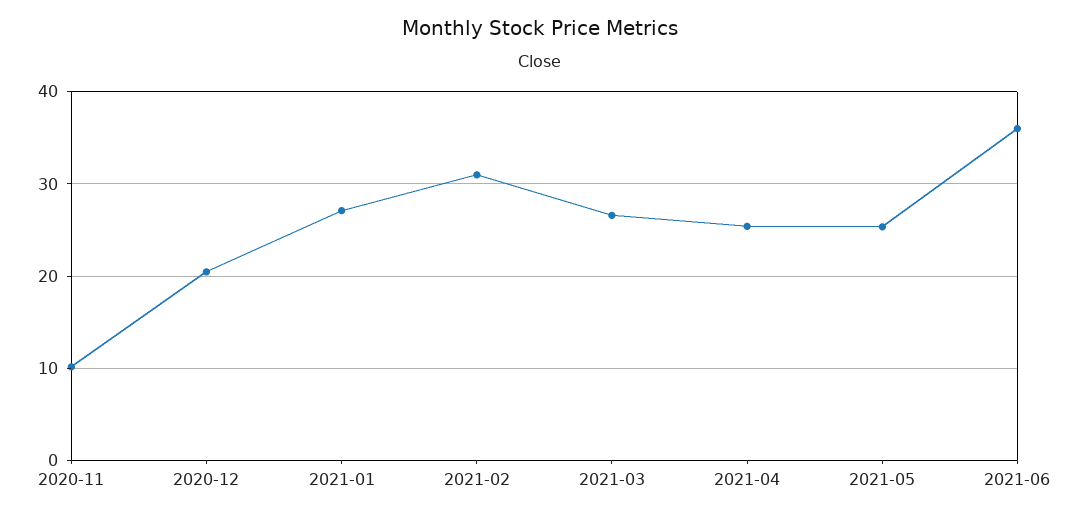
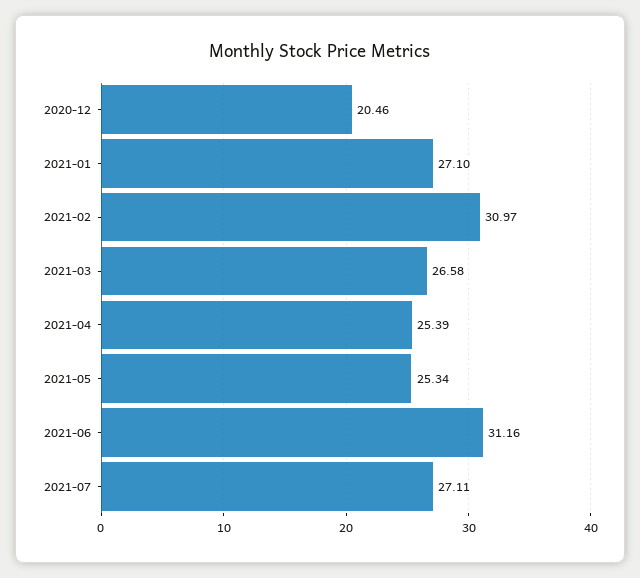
2020-11: 10 -> none
2021-06: 36 -> 31.16
2021-07: none -> 27.11

